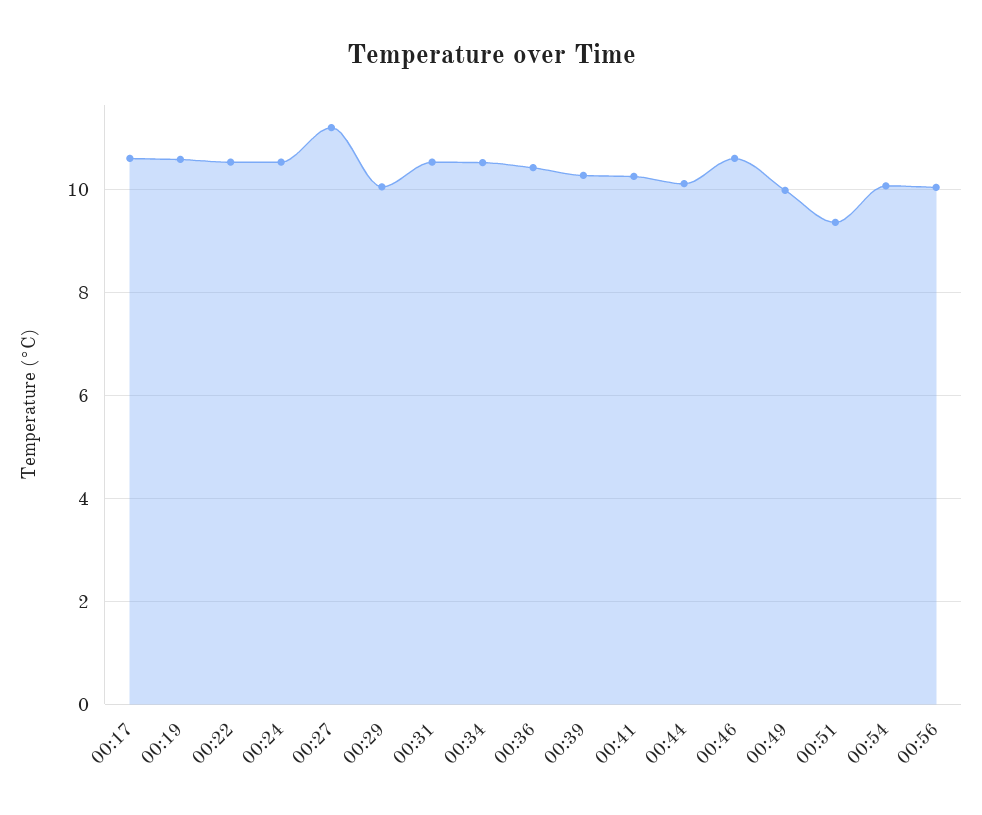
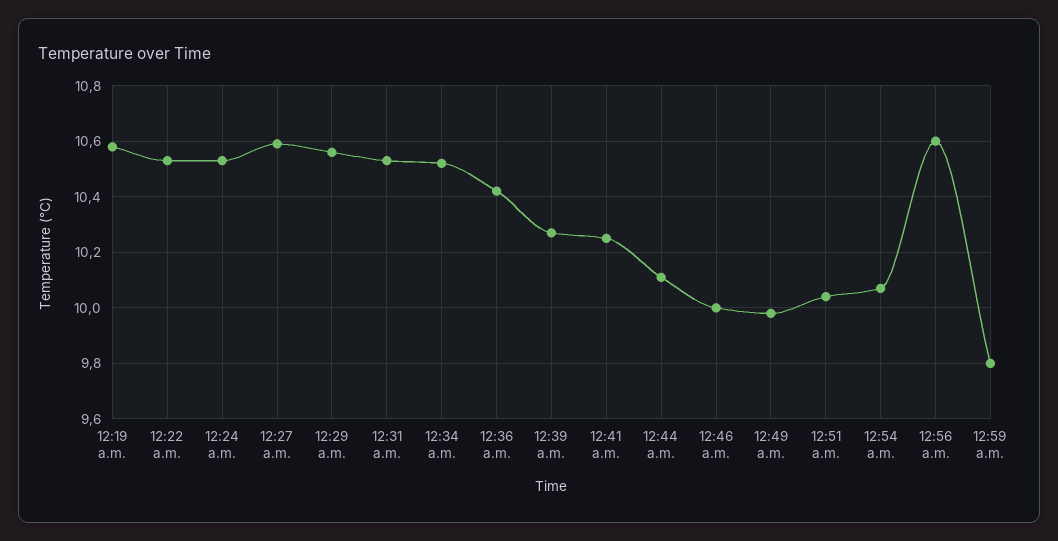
00:17: 10.6 -> none
00:27: 11.2 -> 10.6
00:29: 10 -> 10.55
00:46: 10.6 -> 10
00:51: 9.4 -> 10.05
00:56: 10 -> 10.6
12:59 a.m.: none -> 9.8

